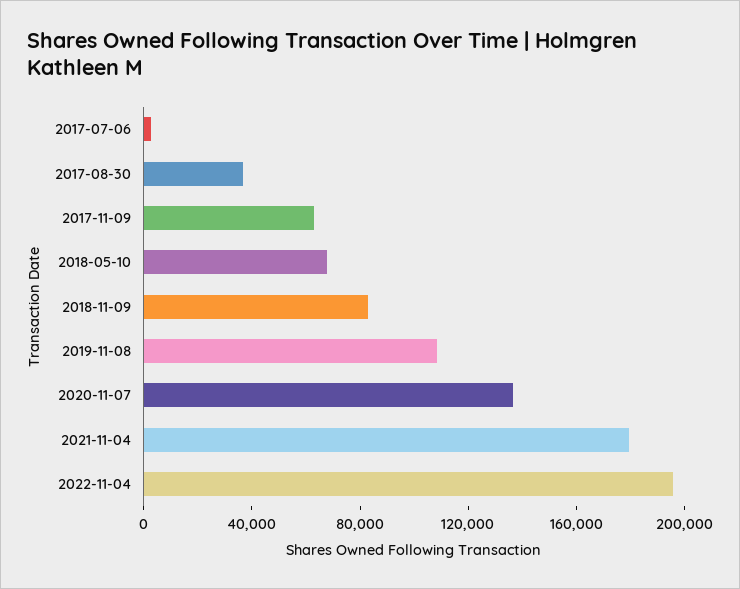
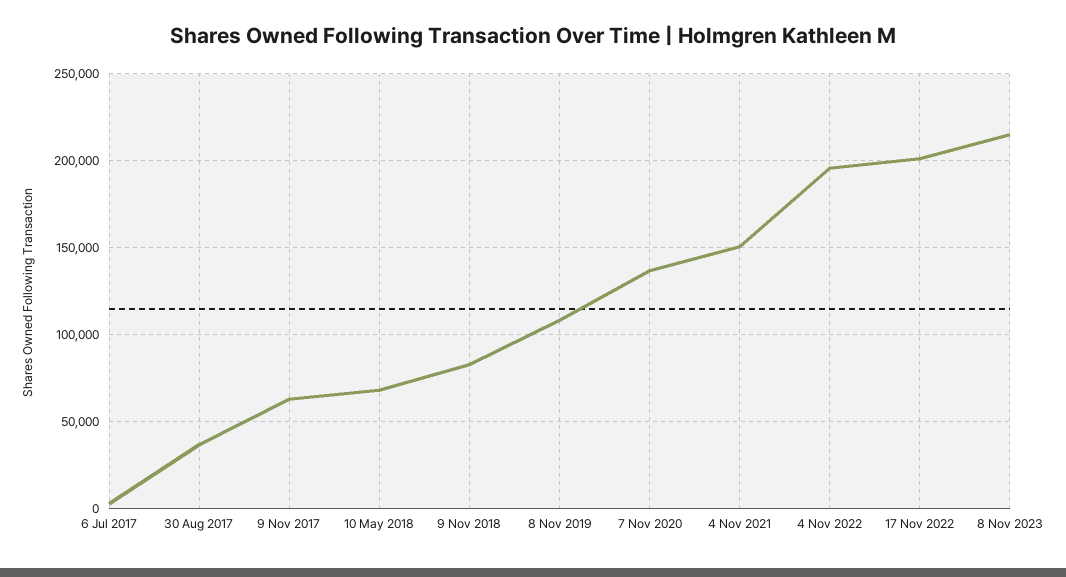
2021-11-04: 180000 -> 150000
17 Nov 2022: none -> 200000
8 Nov 2023: none -> 215000

